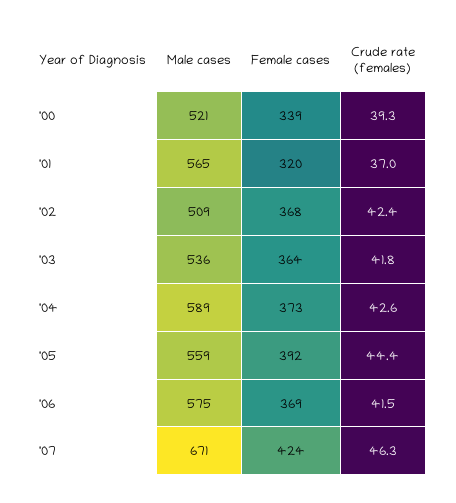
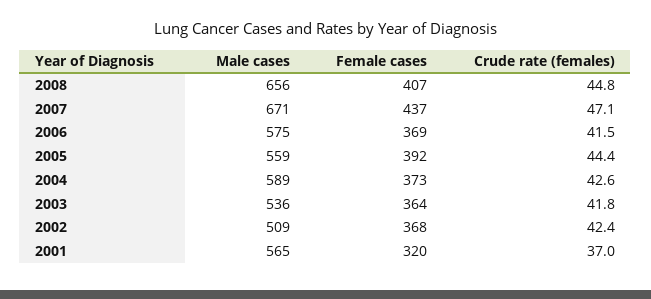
Male cases, '00: 521 -> none
Female cases, '00: 339 -> none
Crude rate (females), '00: 39.3 -> none
Female cases, '07: 424 -> 437
Crude rate (females), '07: 46.3 -> 47.1
Male cases, 2008: none -> 656
Female cases, 2008: none -> 407
Crude rate (females), 2008: none -> 44.8

